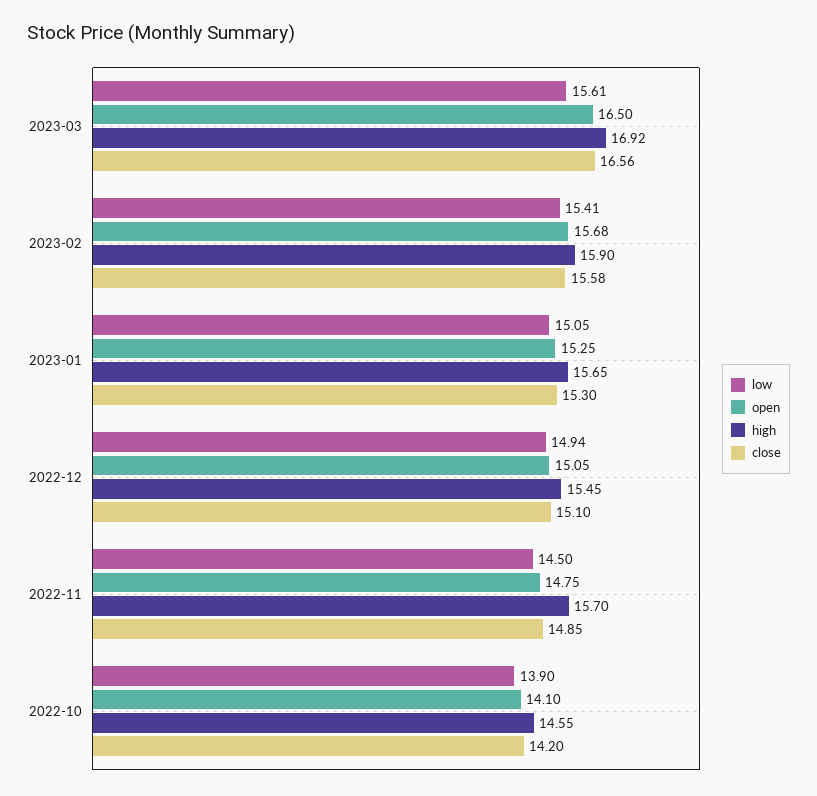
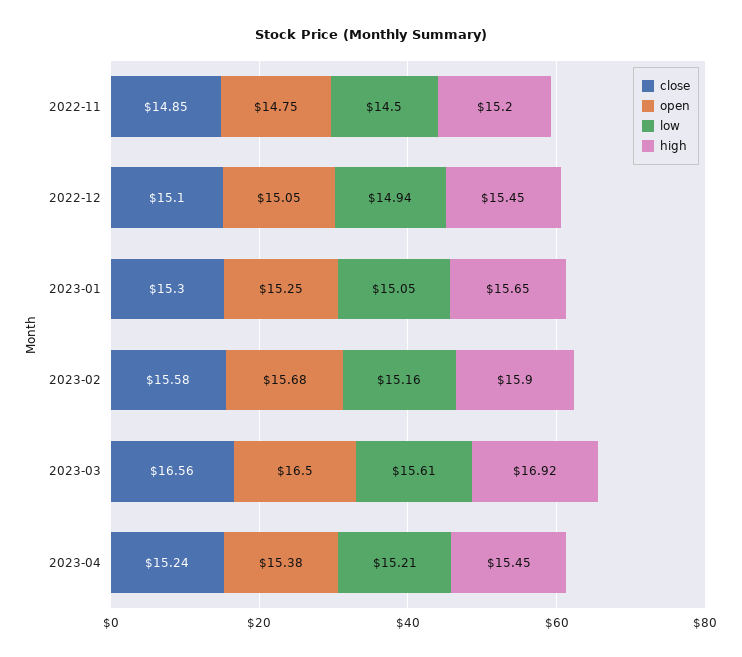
low, 2023-02: 15.41 -> 15.16
high, 2022-11: 15.7 -> 15.2
low, 2022-10: 13.9 -> none
open, 2022-10: 14.1 -> none
high, 2022-10: 14.55 -> none
close, 2022-10: 14.2 -> none
close, 2023-04: none -> 15.24
open, 2023-04: none -> 15.38
low, 2023-04: none -> 15.21
high, 2023-04: none -> 15.45

